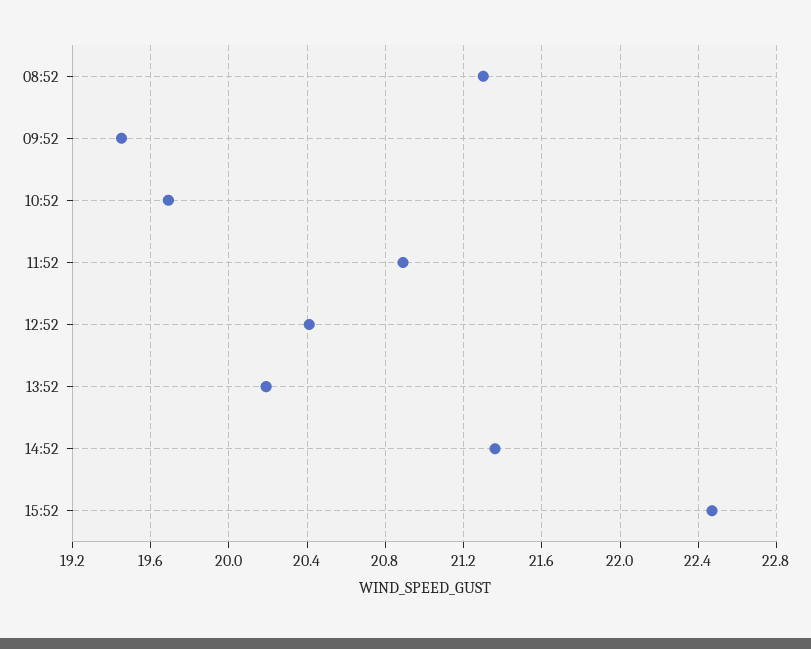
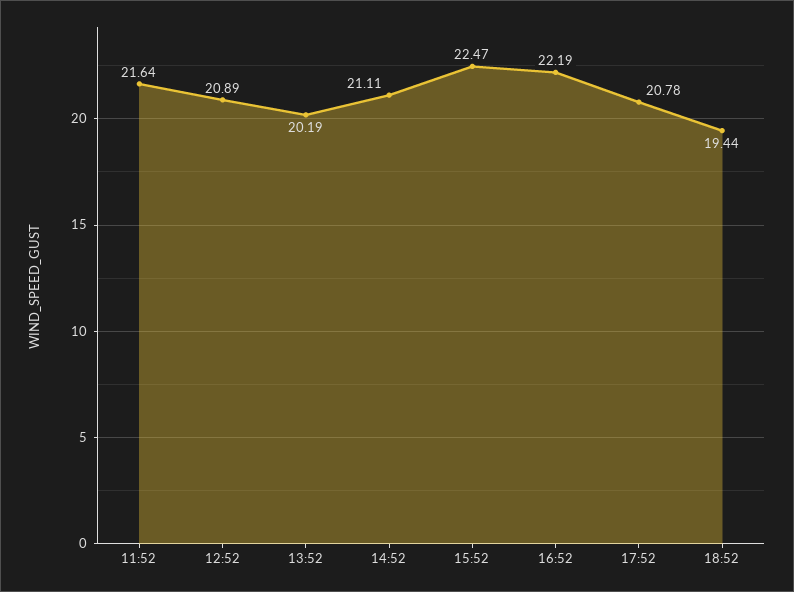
08:52: 21.3 -> none
09:52: 19.45 -> none
10:52: 19.7 -> none
11:52: 20.9 -> 21.64
12:52: 20.4 -> 20.89
14:52: 21.35 -> 21.11
16:52: none -> 22.19
17:52: none -> 20.78
18:52: none -> 19.44

